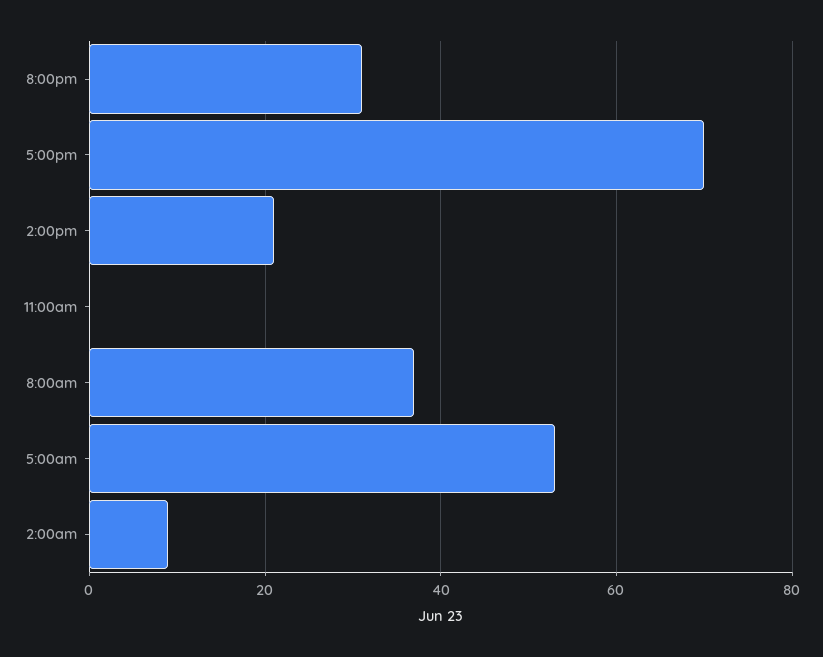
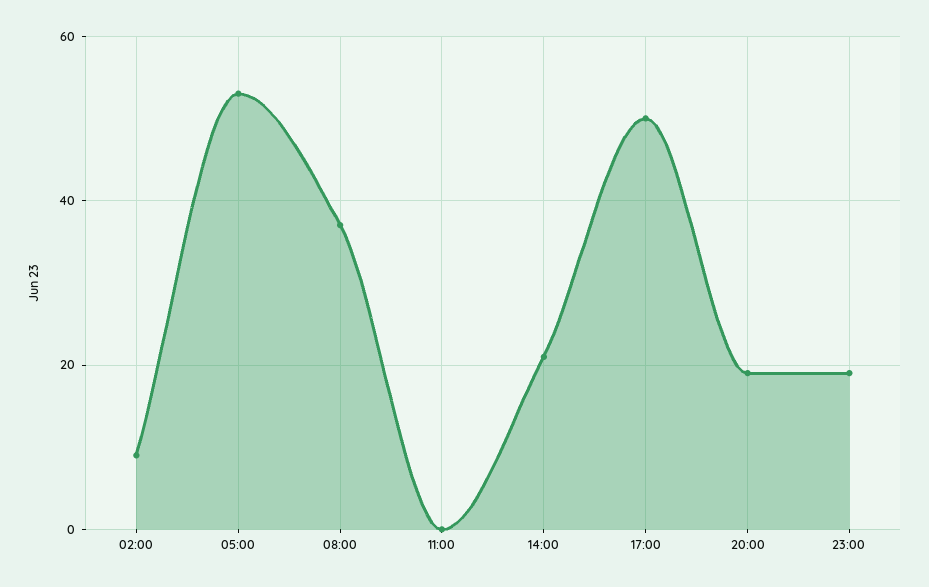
8:00pm: 30 -> 20
5:00pm: 70 -> 50
23:00: none -> 20

